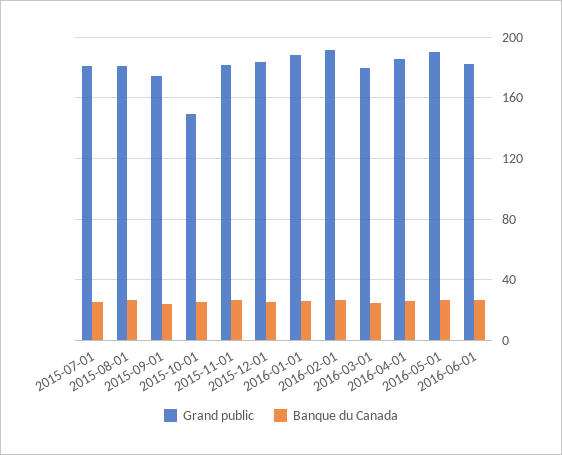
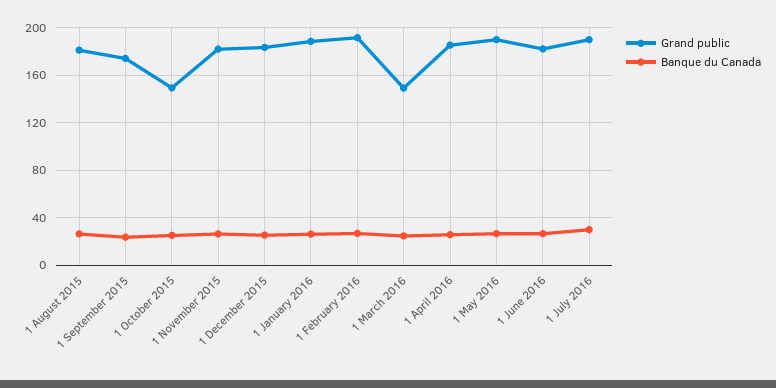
Grand public, 2015-07-01: 180 -> none
Banque du Canada, 2015-07-01: 25 -> none
Grand public, 2016-03-01: 180 -> 150
Grand public, 1 July 2016: none -> 190
Banque du Canada, 1 July 2016: none -> 30

